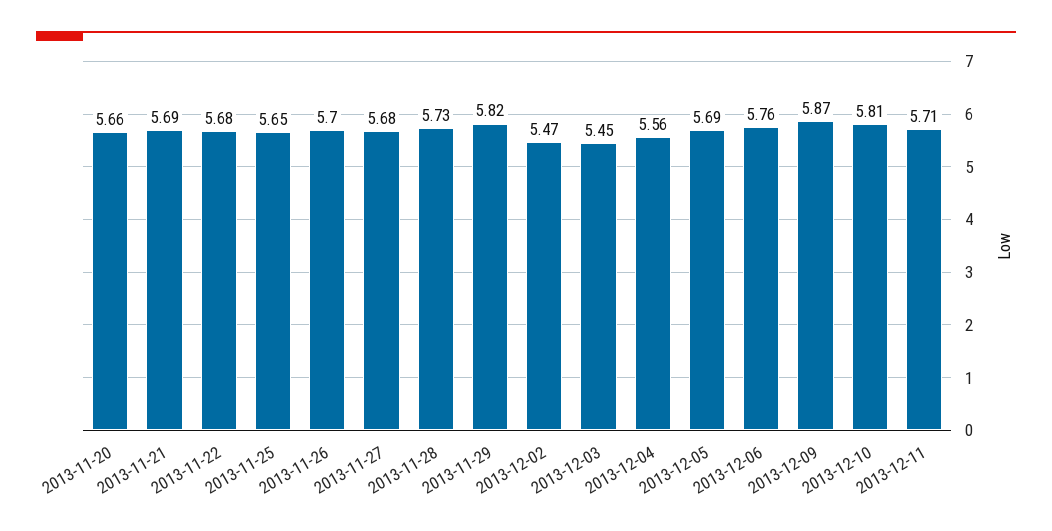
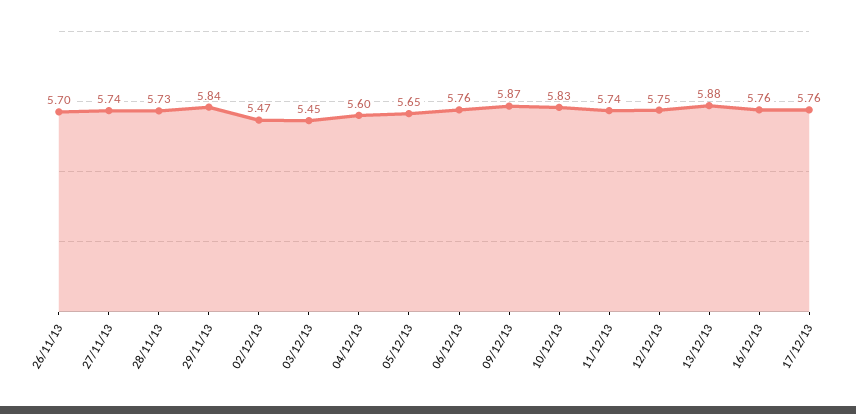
2013-11-20: 5.66 -> none
2013-11-21: 5.69 -> none
2013-11-22: 5.68 -> none
2013-11-25: 5.65 -> none
2013-11-27: 5.68 -> 5.74
2013-11-29: 5.82 -> 5.84
2013-12-04: 5.56 -> 5.6
2013-12-05: 5.69 -> 5.65
2013-12-10: 5.81 -> 5.83
2013-12-11: 5.71 -> 5.74
12/12/13: none -> 5.75
13/12/13: none -> 5.88
16/12/13: none -> 5.76
17/12/13: none -> 5.76

